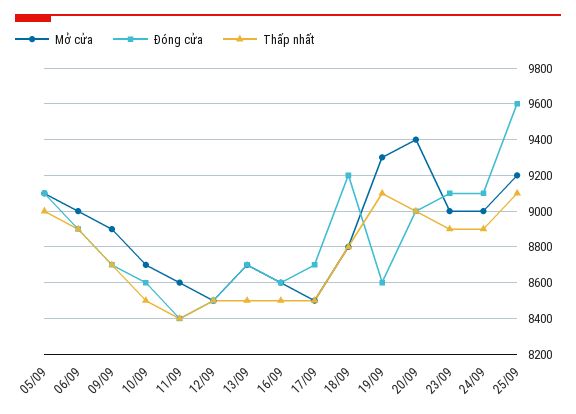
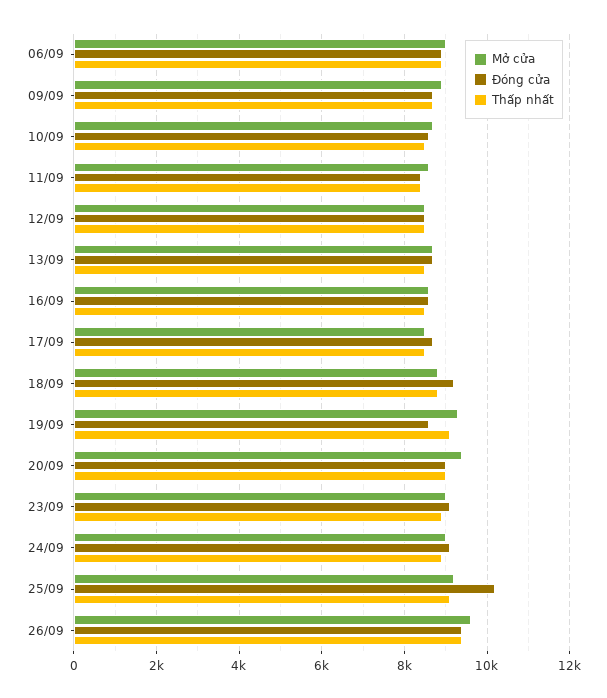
Mở cửa, 05/09: 9100 -> none
Đóng cửa, 05/09: 9100 -> none
Thấp nhất, 05/09: 9000 -> none
Đóng cửa, 25/09: 9600 -> 10200
Mở cửa, 26/09: none -> 9600
Đóng cửa, 26/09: none -> 9400
Thấp nhất, 26/09: none -> 9400

